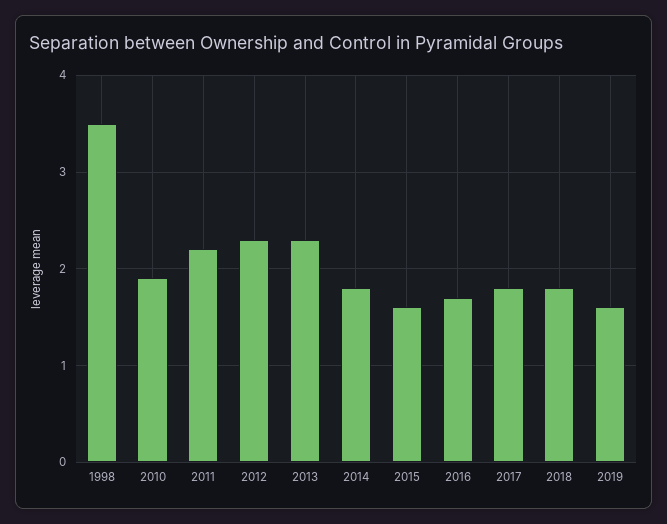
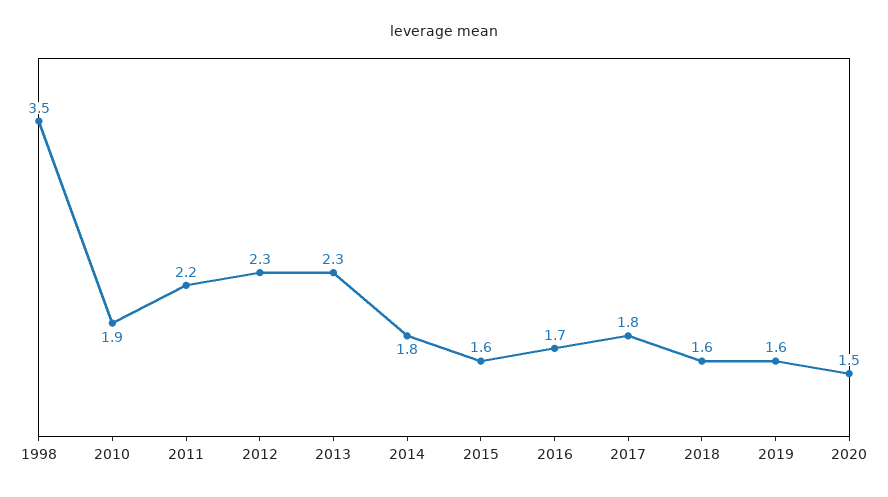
2018: 1.8 -> 1.6
2020: none -> 1.5

